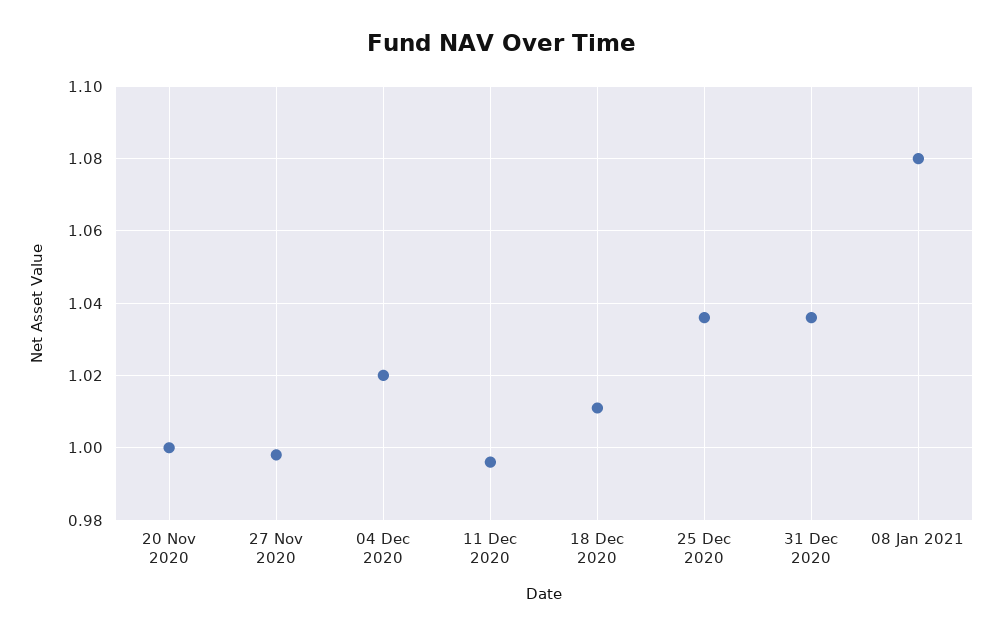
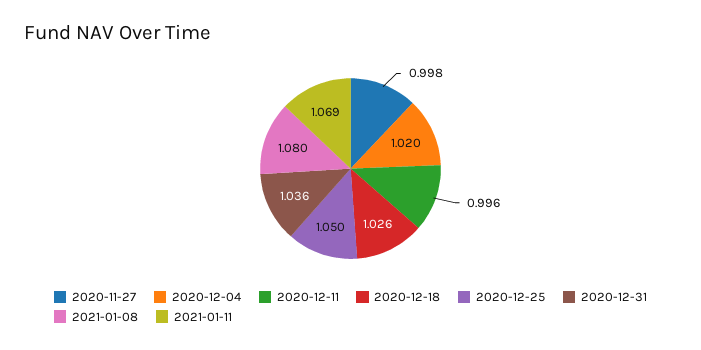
20 Nov 2020: 1 -> none
18 Dec 2020: 1.01 -> 1.026
25 Dec 2020: 1.035 -> 1.05
2021-01-11: none -> 1.069

